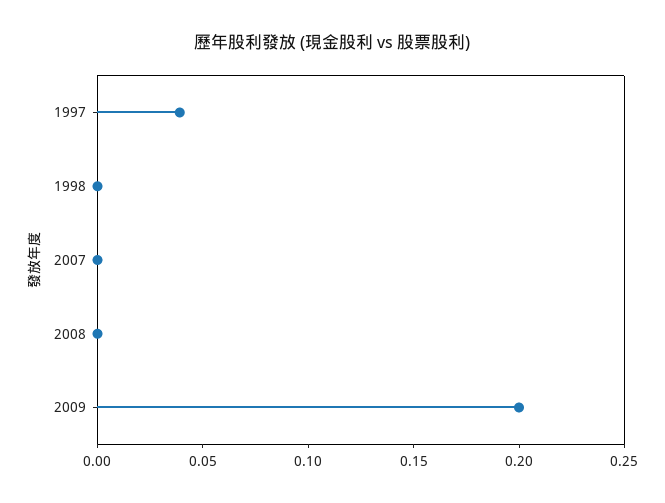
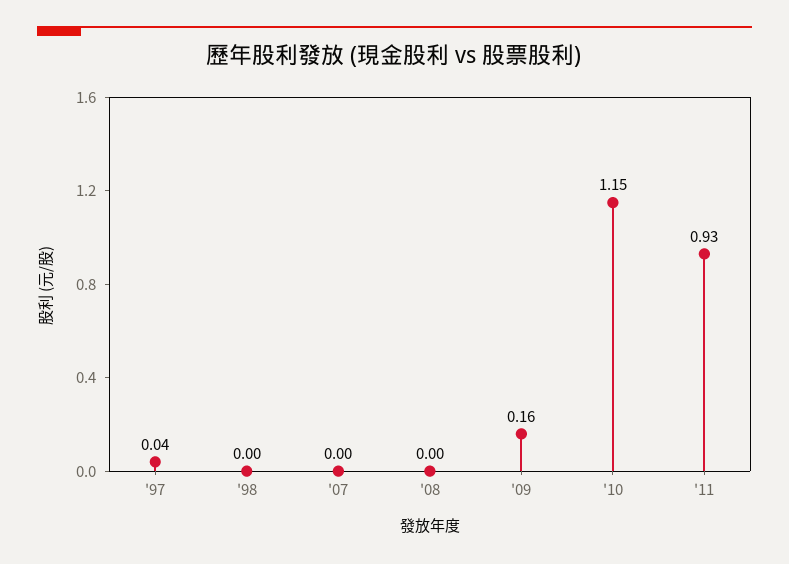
2009: 0.2 -> 0.16
'10: none -> 1.15
'11: none -> 0.93

